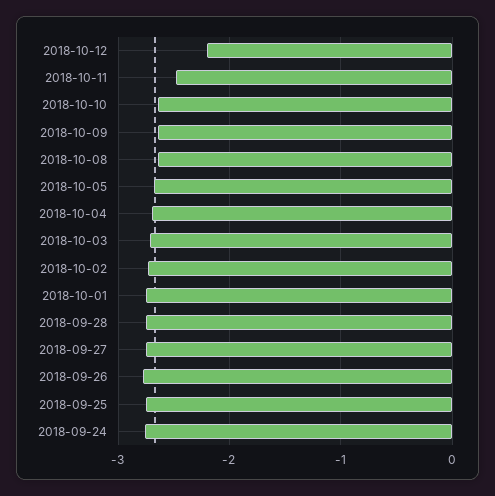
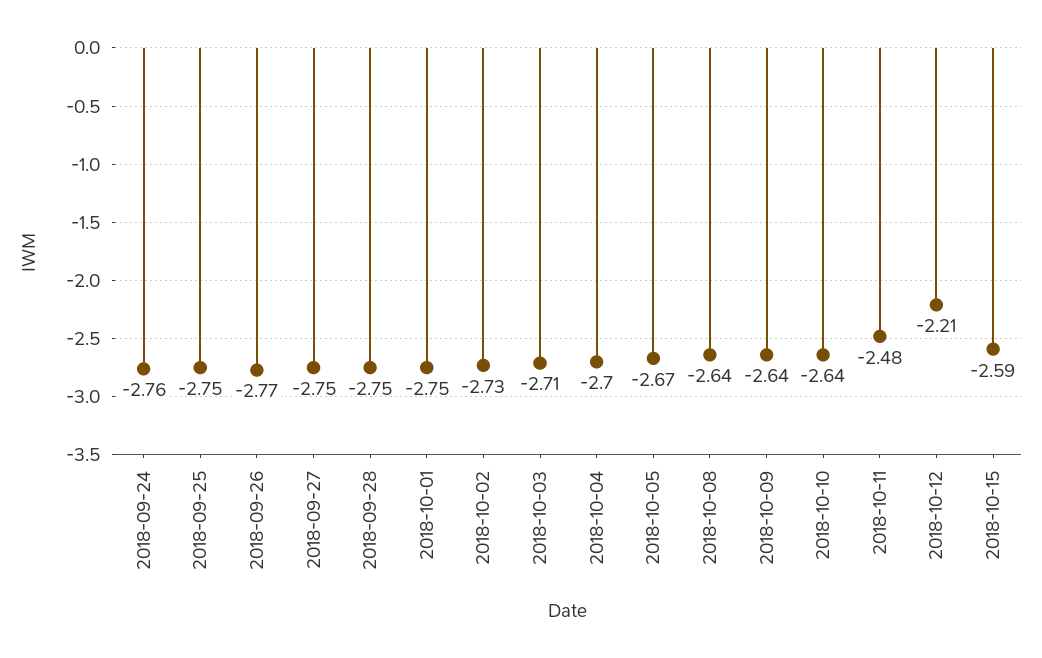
2018-10-15: none -> -2.59

